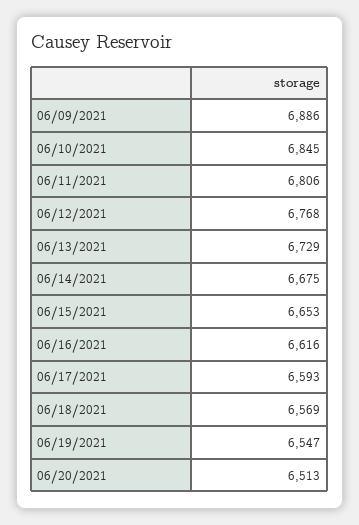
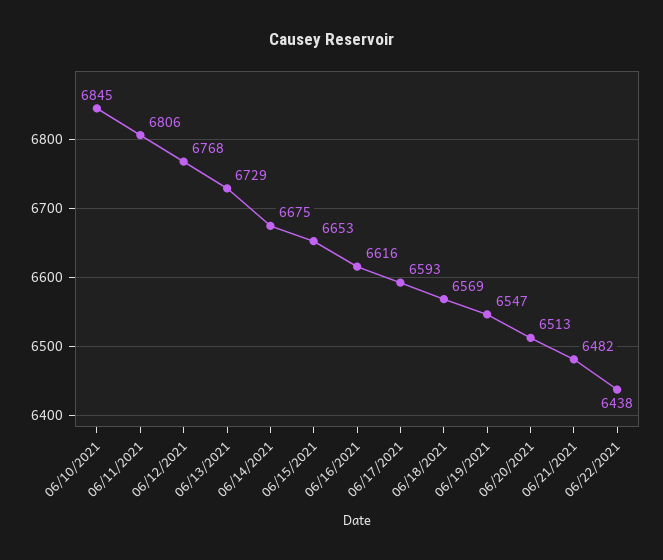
06/09/2021: 6886 -> none
06/21/2021: none -> 6482
06/22/2021: none -> 6438

